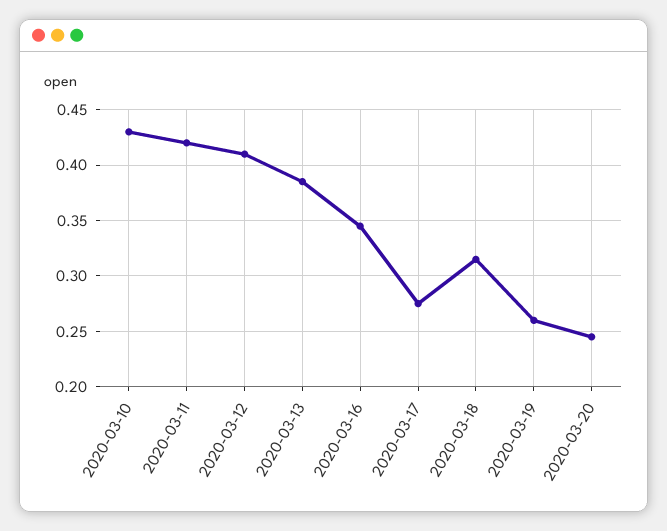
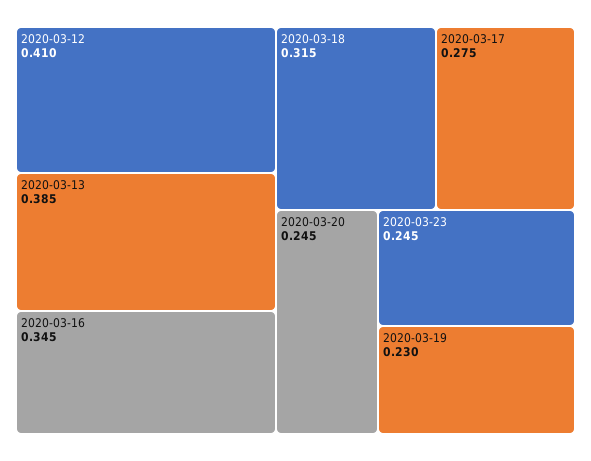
2020-03-10: 0.43 -> none
2020-03-11: 0.42 -> none
2020-03-19: 0.26 -> 0.23
2020-03-23: none -> 0.245

